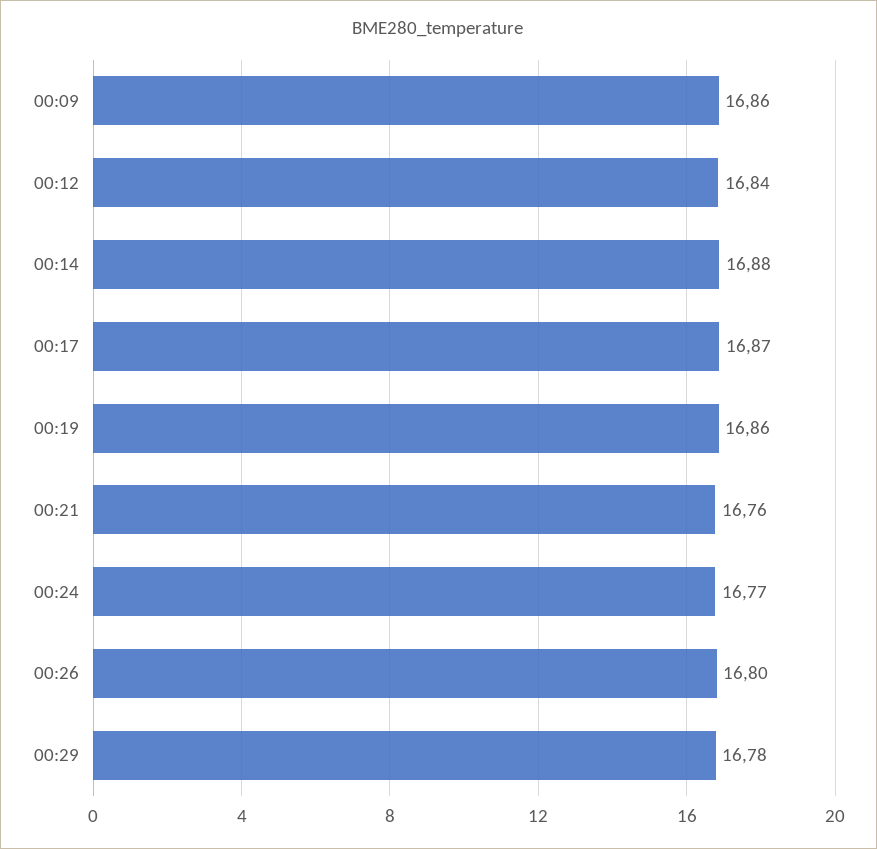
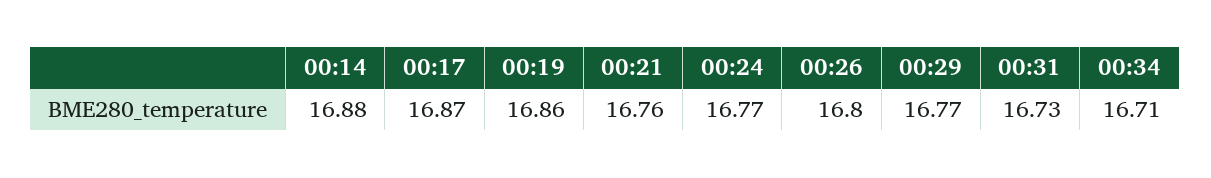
00:09: 16.86 -> none
00:12: 16.84 -> none
00:29: 16.78 -> 16.77
00:31: none -> 16.73
00:34: none -> 16.71

